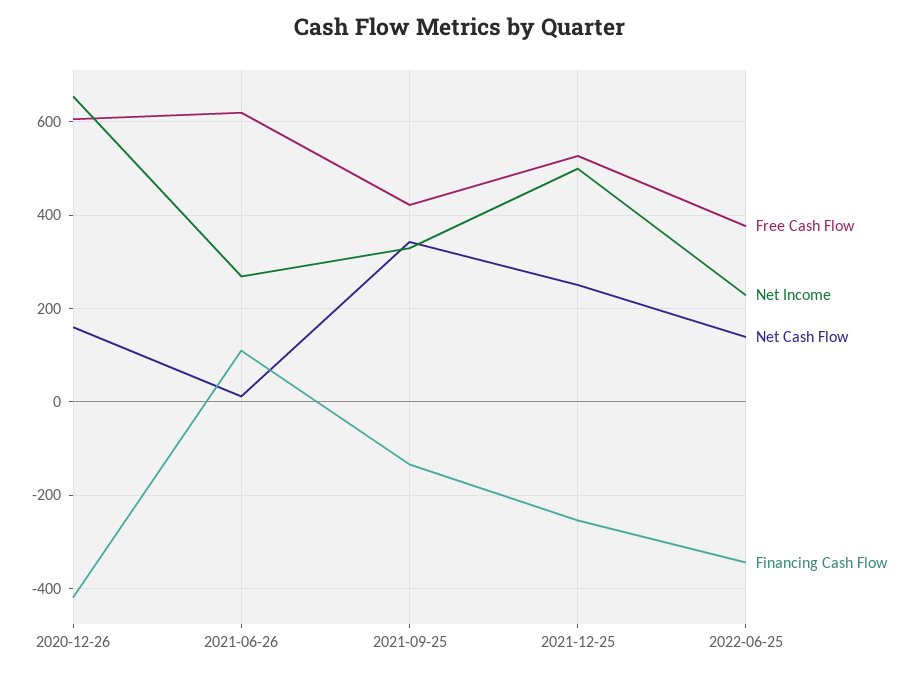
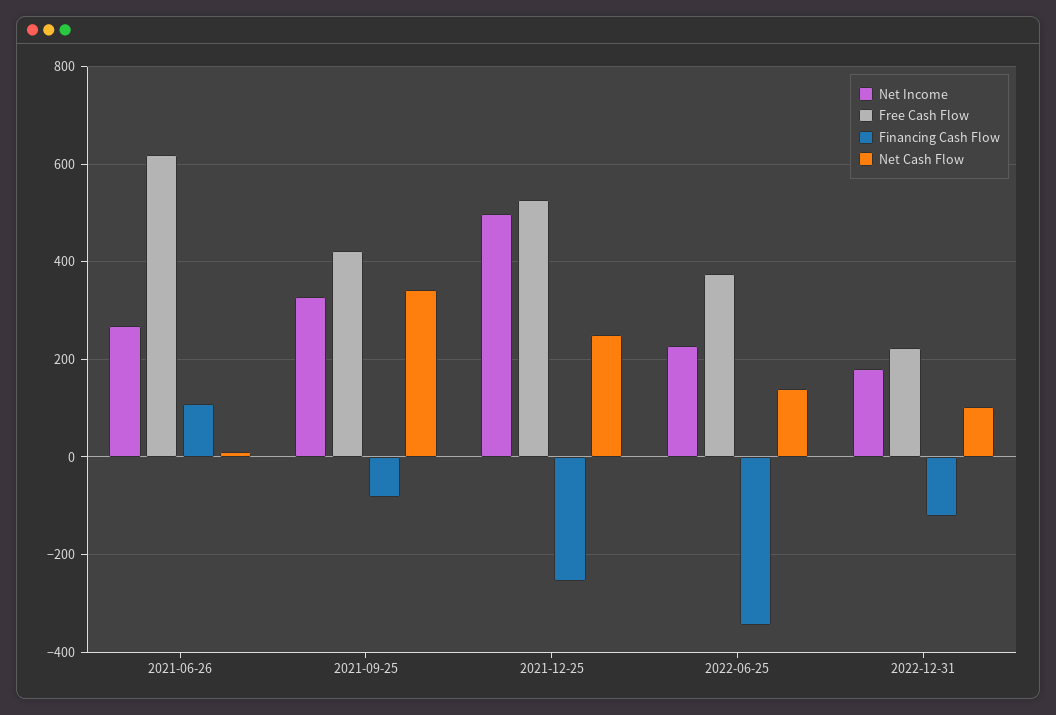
Free Cash Flow, 2020-12-26: 600 -> none
Net Income, 2020-12-26: 660 -> none
Net Cash Flow, 2020-12-26: 160 -> none
Financing Cash Flow, 2020-12-26: -420 -> none
Financing Cash Flow, 2021-09-25: -140 -> -80
Net Income, 2022-12-31: none -> 180
Free Cash Flow, 2022-12-31: none -> 220
Financing Cash Flow, 2022-12-31: none -> -120
Net Cash Flow, 2022-12-31: none -> 100

